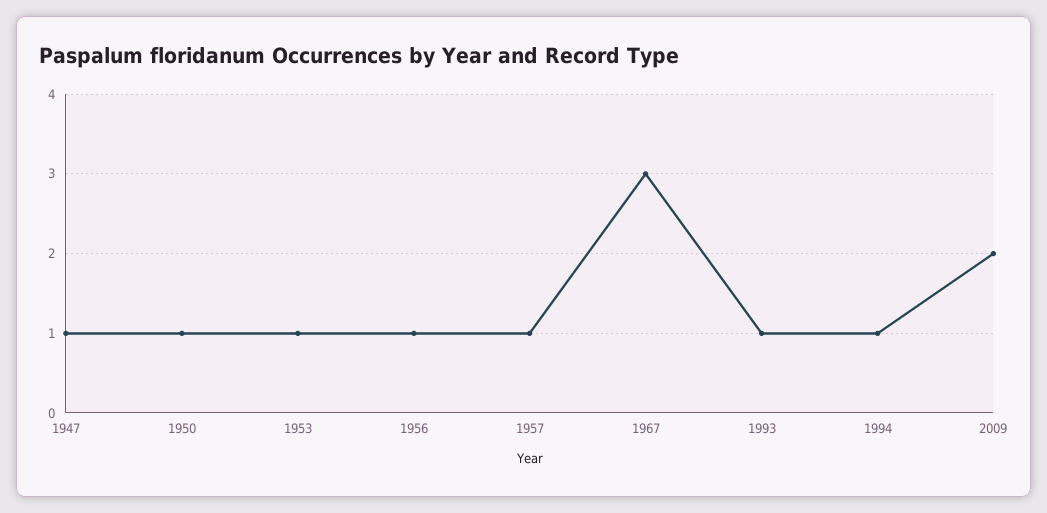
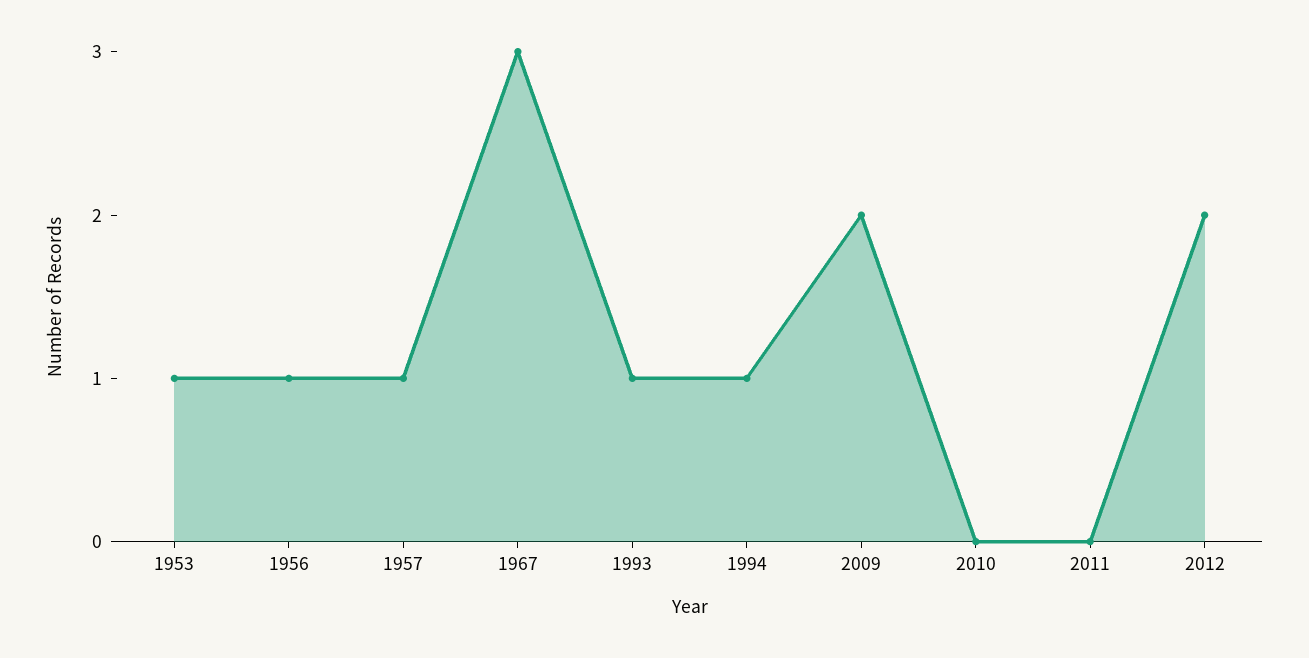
1947: 1 -> none
1950: 1 -> none
2010: none -> 0
2011: none -> 0
2012: none -> 2

